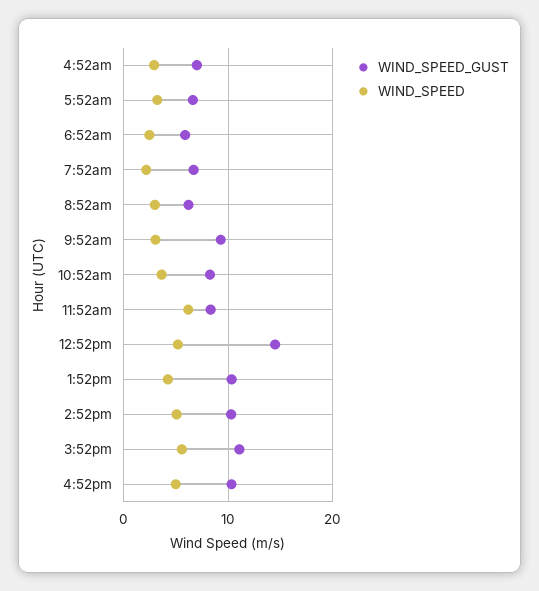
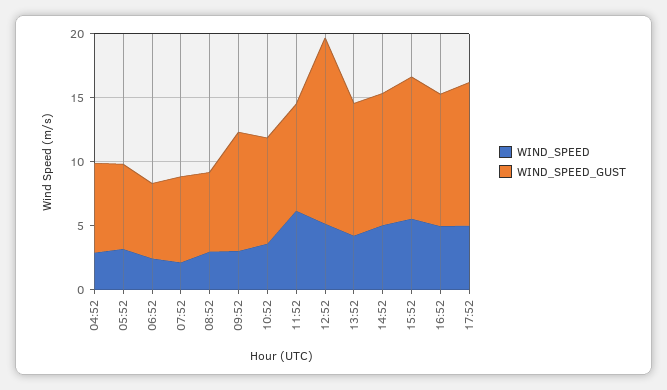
WIND_SPEED, 17:52: none -> 5
WIND_SPEED_GUST, 17:52: none -> 11

